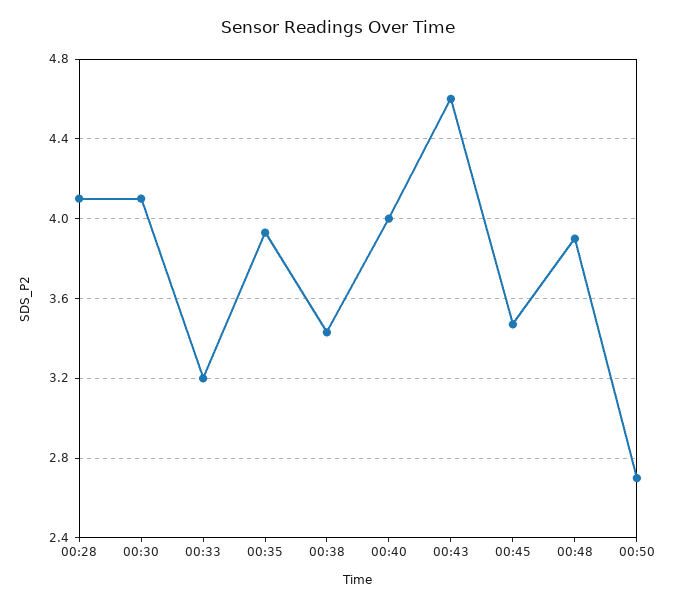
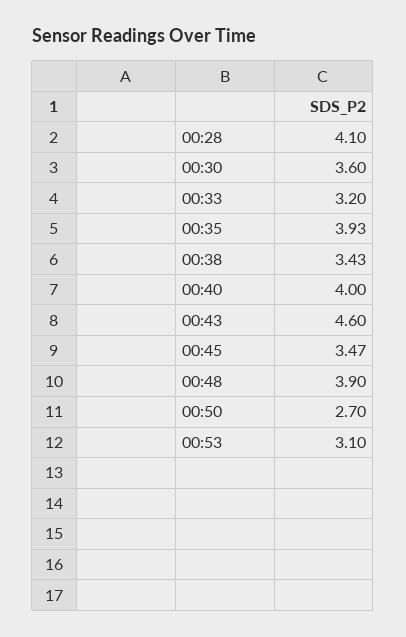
00:30: 4.1 -> 3.6
00:53: none -> 3.1

